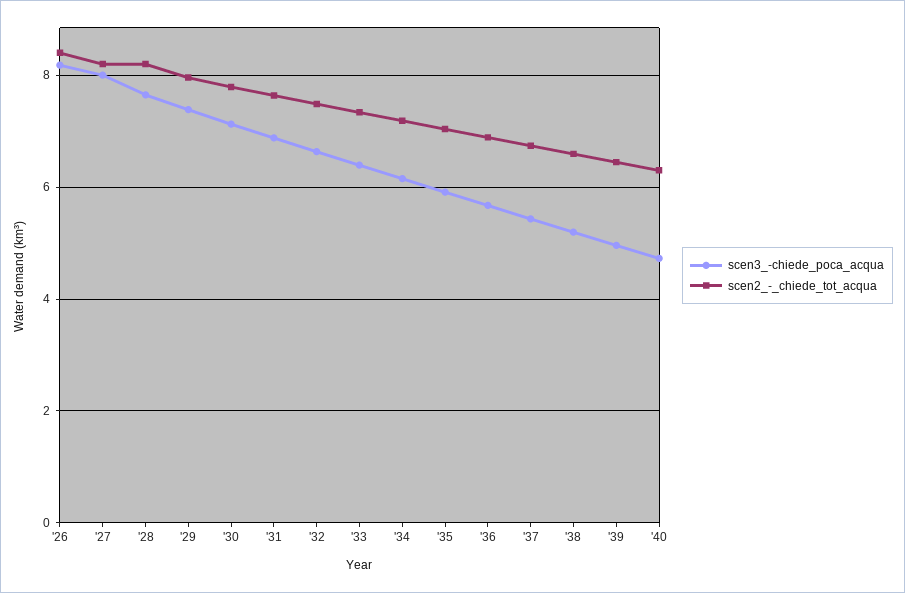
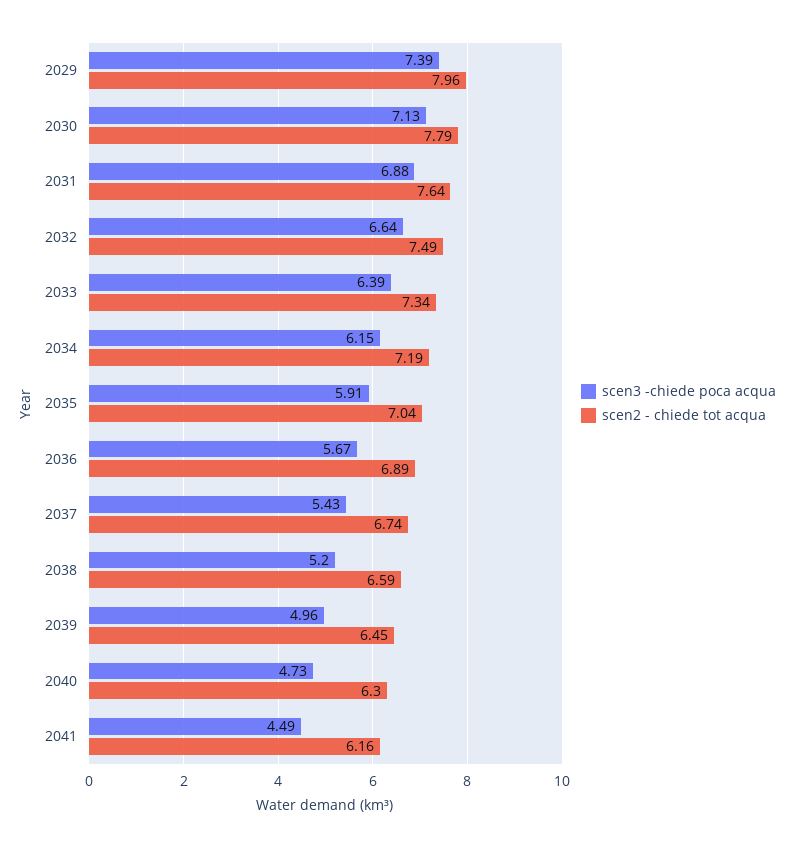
scen3_-chiede_poca_acqua, '26: 8.2 -> none
scen2_-_chiede_tot_acqua, '26: 8.4 -> none
scen3_-chiede_poca_acqua, '27: 8 -> none
scen2_-_chiede_tot_acqua, '27: 8.2 -> none
scen3_-chiede_poca_acqua, '28: 7.6 -> none
scen2_-_chiede_tot_acqua, '28: 8.2 -> none
scen3_-chiede_poca_acqua, 2041: none -> 4.49
scen2_-_chiede_tot_acqua, 2041: none -> 6.16

